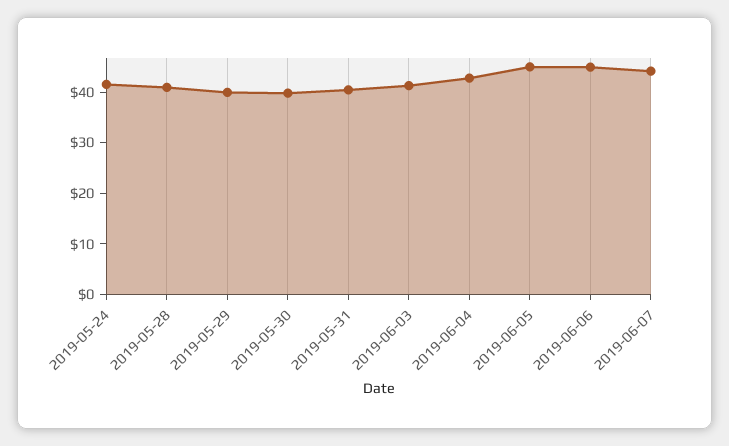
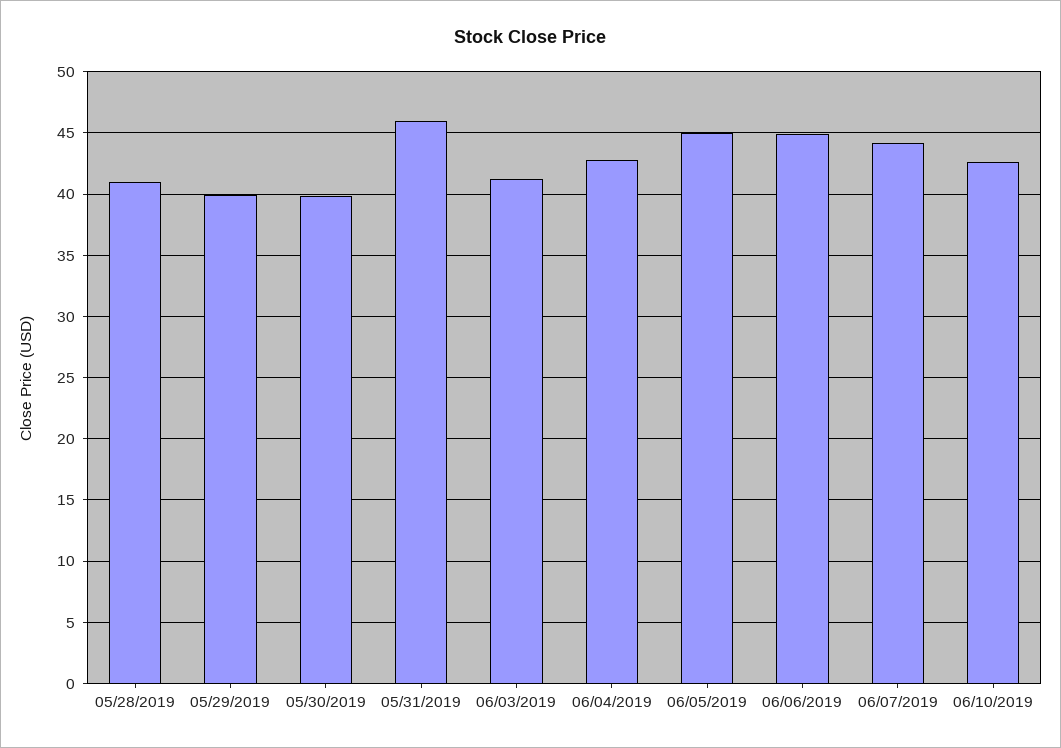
2019-05-24: 42 -> none
2019-05-31: 40 -> 46
06/10/2019: none -> 42.5

